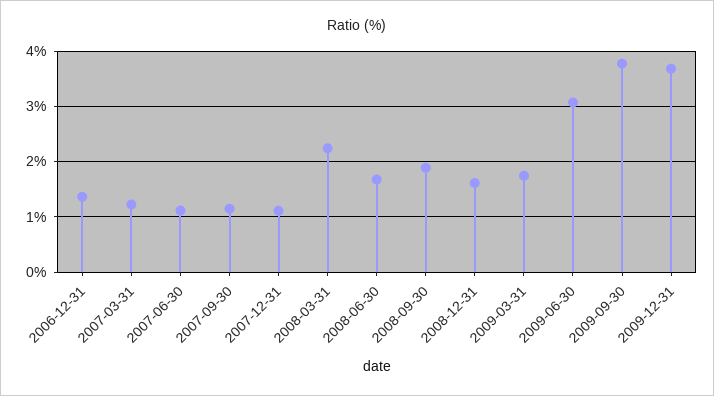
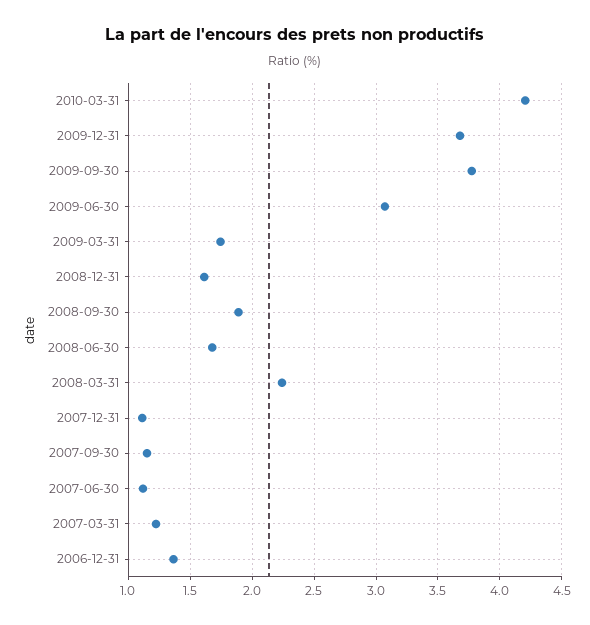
2010-03-31: none -> 4.2

